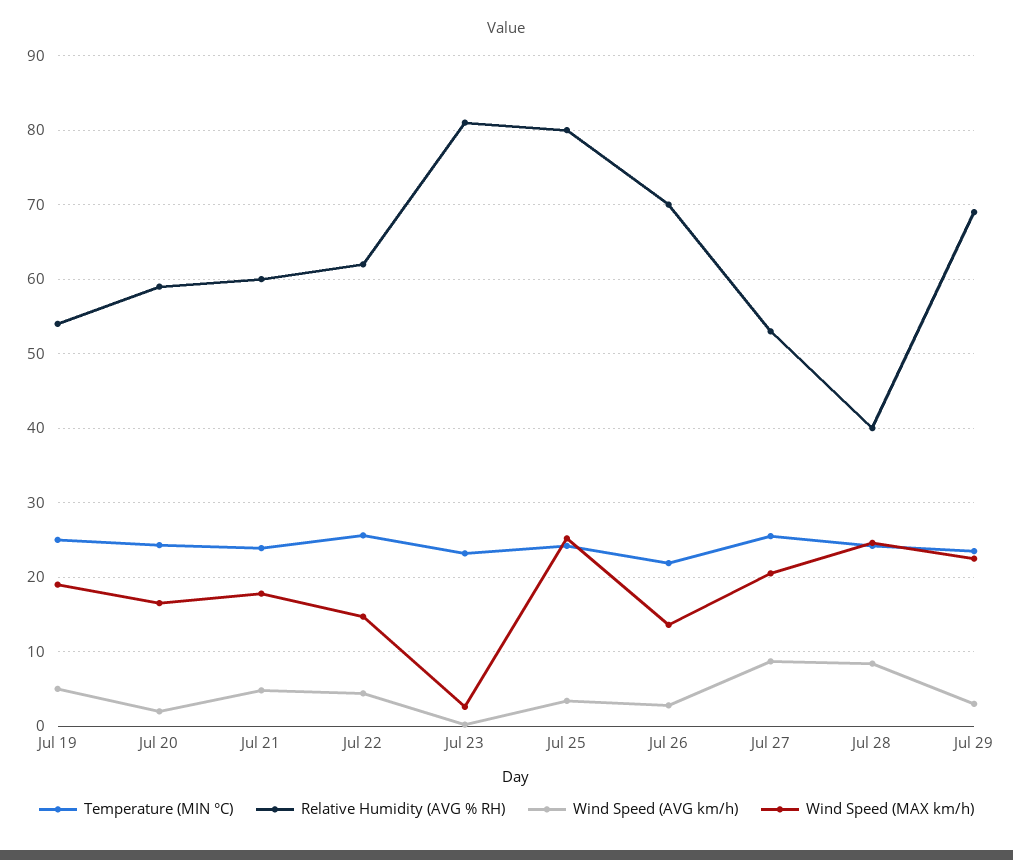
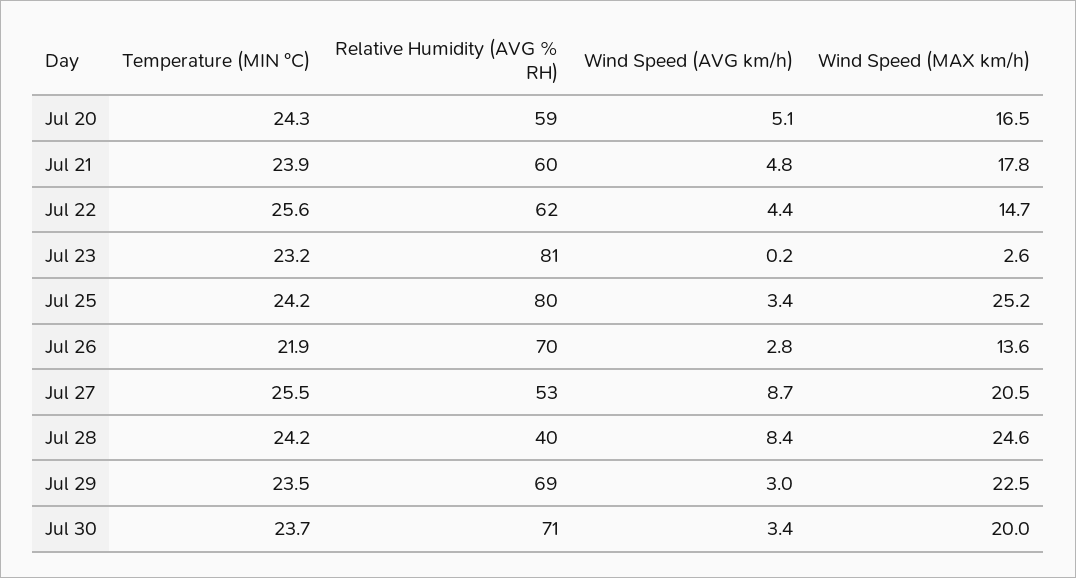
Temperature (MIN °C), Jul 19: 25 -> none
Relative Humidity (AVG % RH), Jul 19: 54 -> none
Wind Speed (AVG km/h), Jul 19: 5 -> none
Wind Speed (MAX km/h), Jul 19: 19 -> none
Wind Speed (AVG km/h), Jul 20: 2 -> 5.1
Temperature (MIN °C), Jul 30: none -> 23.7
Relative Humidity (AVG % RH), Jul 30: none -> 71
Wind Speed (AVG km/h), Jul 30: none -> 3.4
Wind Speed (MAX km/h), Jul 30: none -> 20

